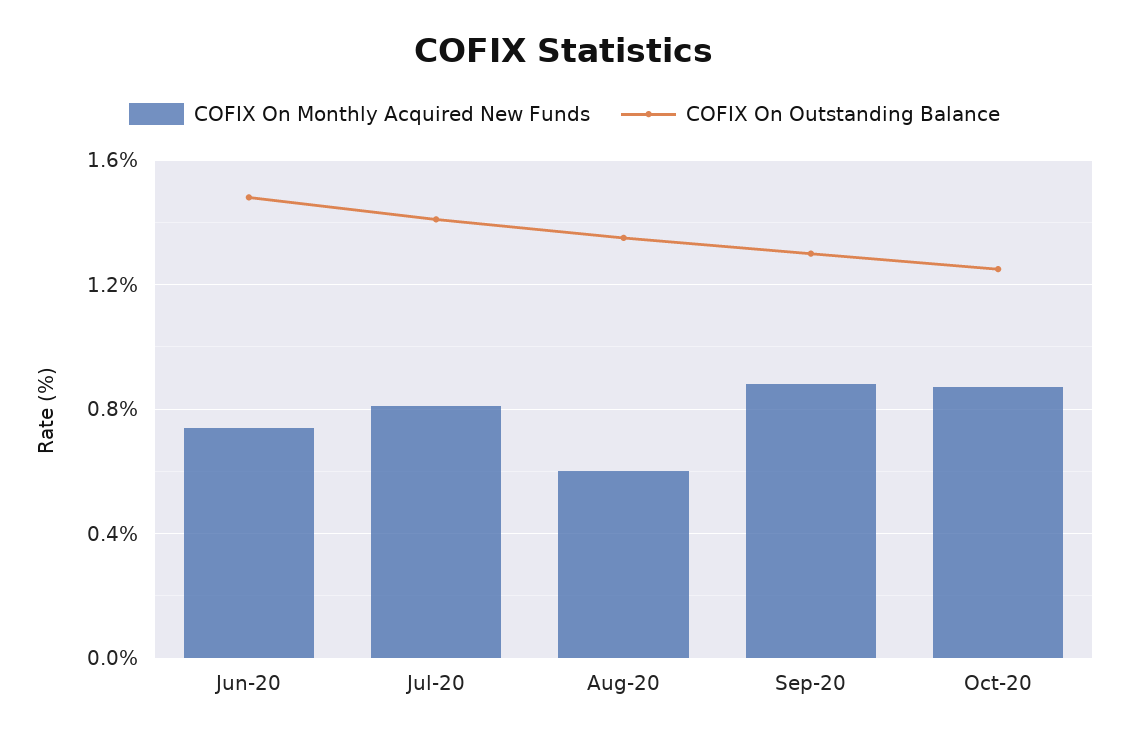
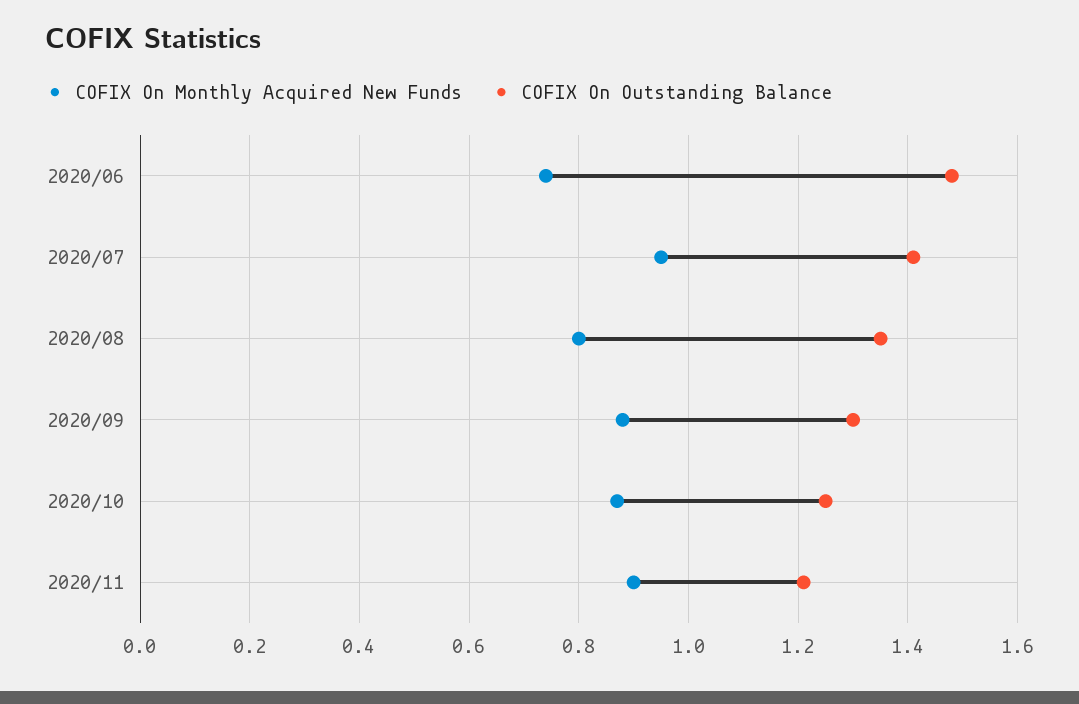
COFIX On Monthly Acquired New Funds, Jul-20: 0.8 -> 0.95
COFIX On Monthly Acquired New Funds, Aug-20: 0.6 -> 0.8
COFIX On Monthly Acquired New Funds, 2020/11: none -> 0.9
COFIX On Outstanding Balance, 2020/11: none -> 1.2

